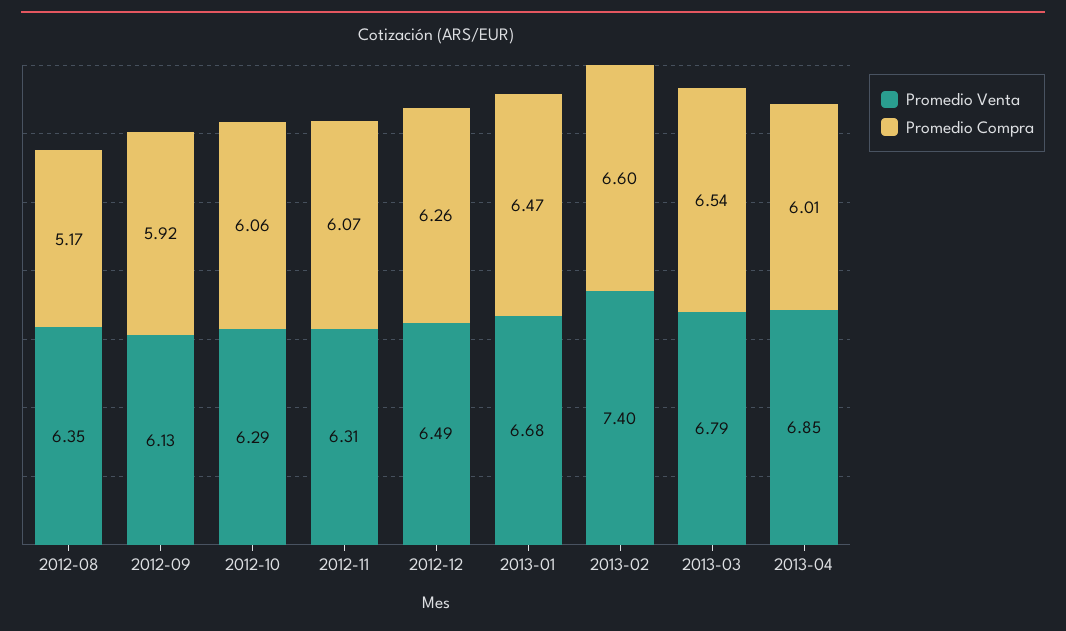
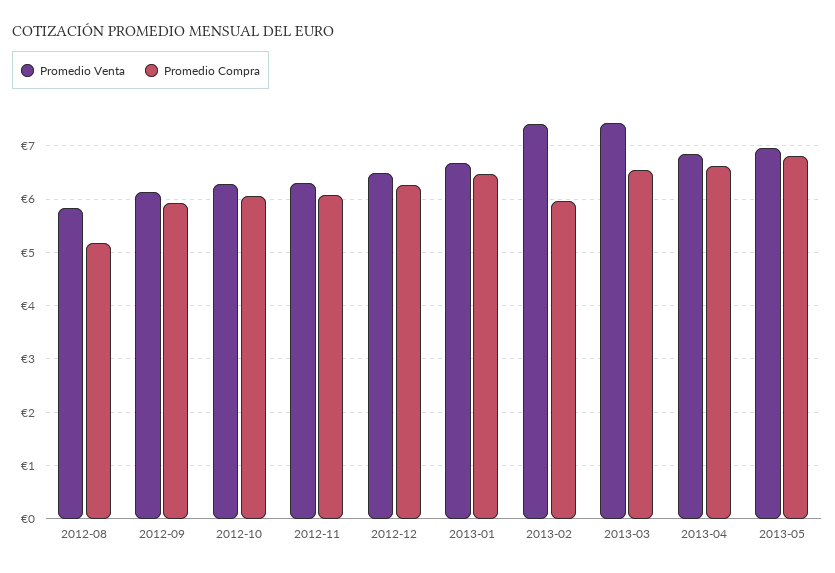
Promedio Venta, 2012-08: 6.35 -> 5.8
Promedio Compra, 2013-02: 6.6 -> 6
Promedio Venta, 2013-03: 6.79 -> 7.4
Promedio Compra, 2013-04: 6.01 -> 6.6
Promedio Venta, 2013-05: none -> 7
Promedio Compra, 2013-05: none -> 6.8

